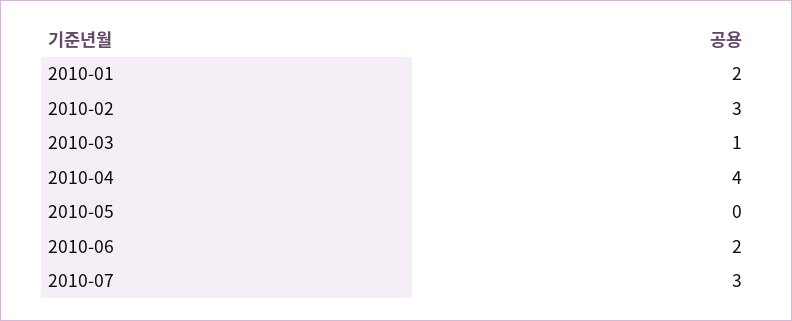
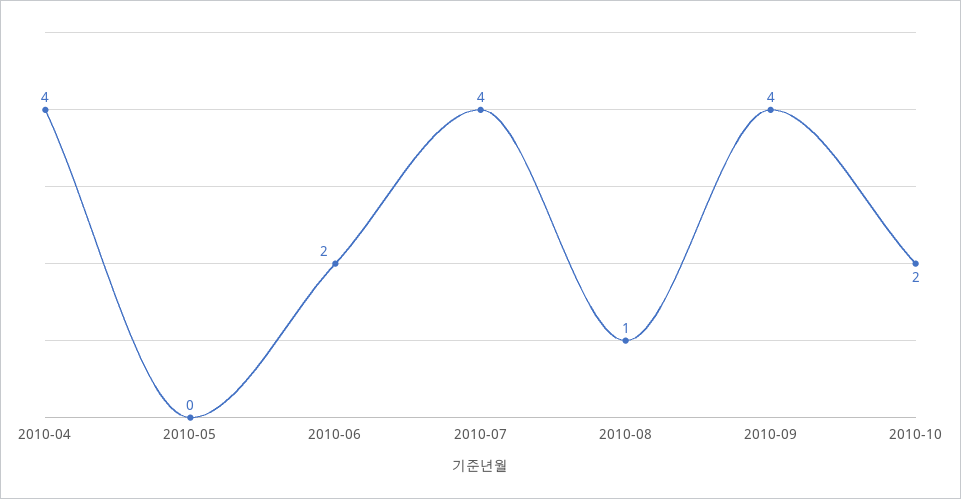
2010-01: 2 -> none
2010-02: 3 -> none
2010-03: 1 -> none
2010-07: 3 -> 4
2010-08: none -> 1
2010-09: none -> 4
2010-10: none -> 2

